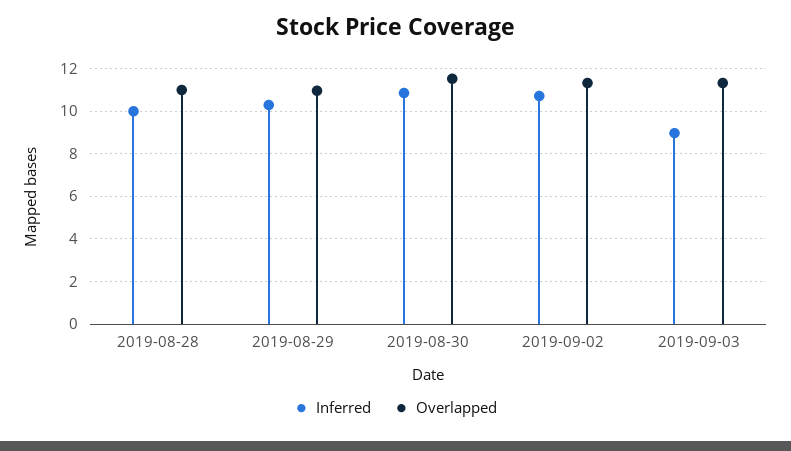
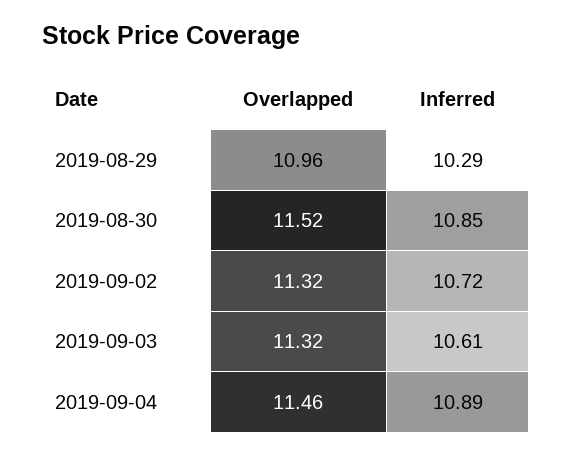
Inferred, 2019-08-28: 10 -> none
Overlapped, 2019-08-28: 11 -> none
Inferred, 2019-09-03: 9 -> 10.61
Overlapped, 2019-09-04: none -> 11.46
Inferred, 2019-09-04: none -> 10.89

